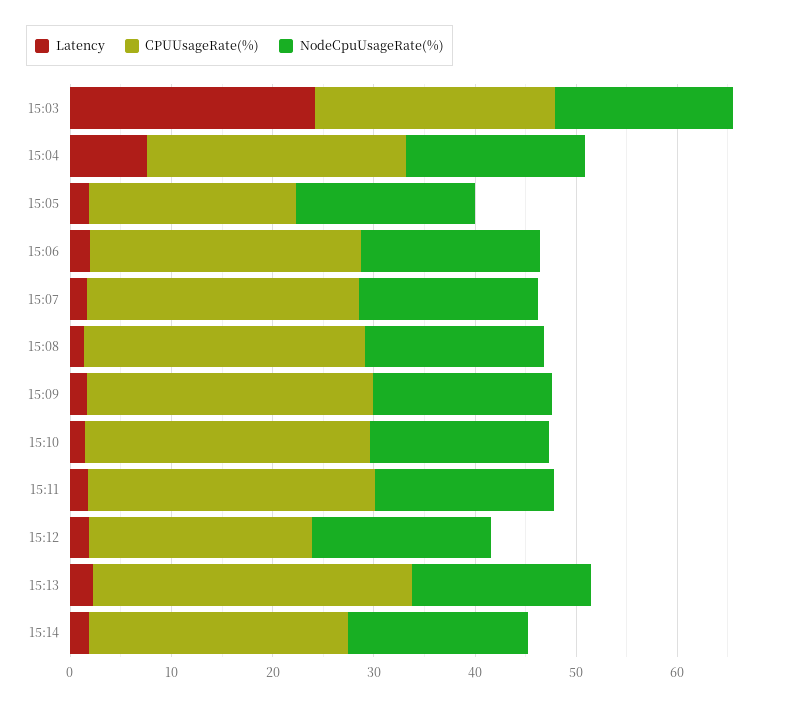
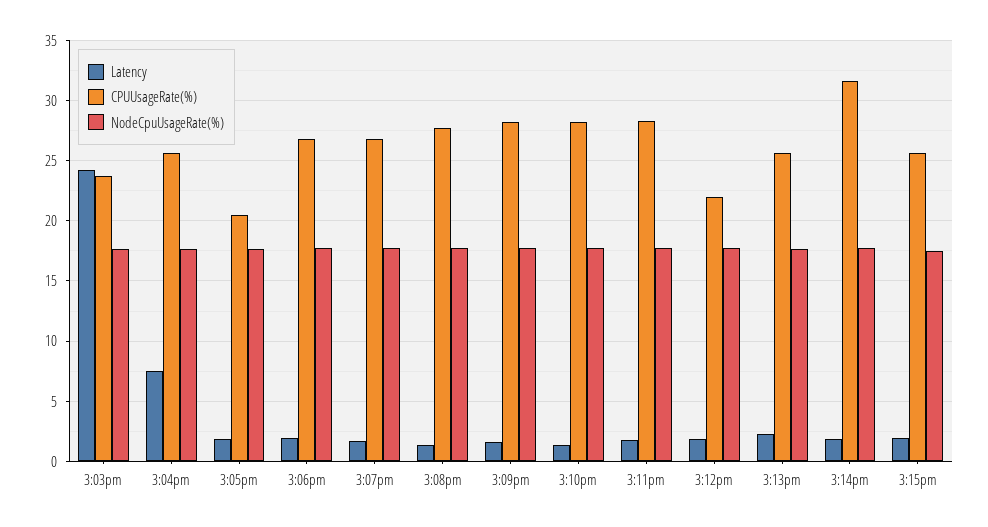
CPUUsageRate(%), 15:13: 32 -> 25.5
CPUUsageRate(%), 15:14: 26 -> 31.5
Latency, 3:15pm: none -> 2
CPUUsageRate(%), 3:15pm: none -> 25.5
NodeCpuUsageRate(%), 3:15pm: none -> 17.5

